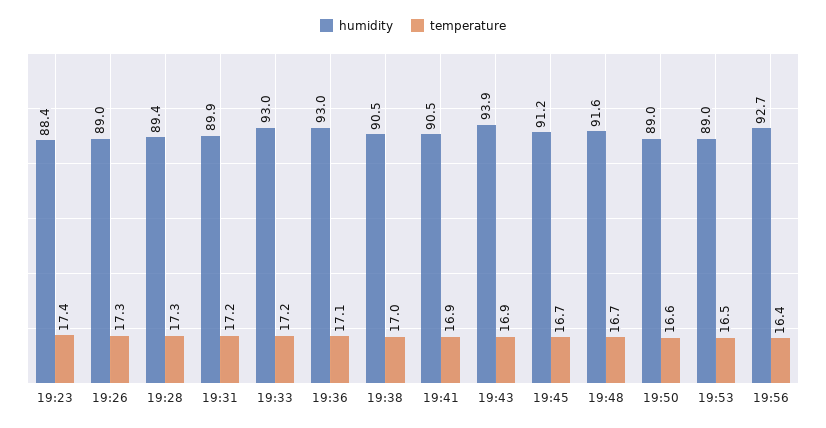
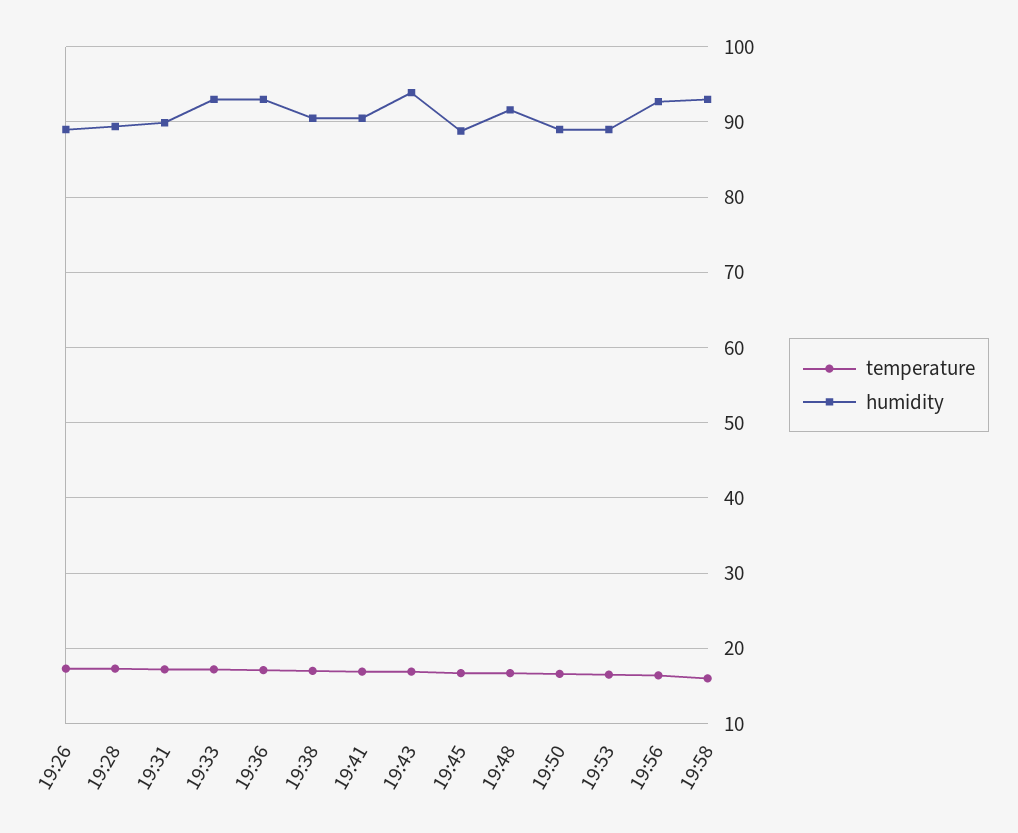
humidity, 19:23: 88.4 -> none
temperature, 19:23: 17.4 -> none
humidity, 19:45: 91.2 -> 89
temperature, 19:58: none -> 16
humidity, 19:58: none -> 93

